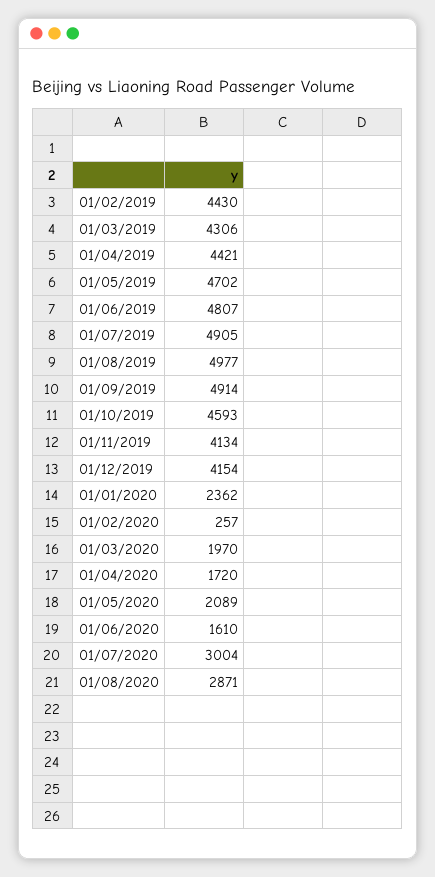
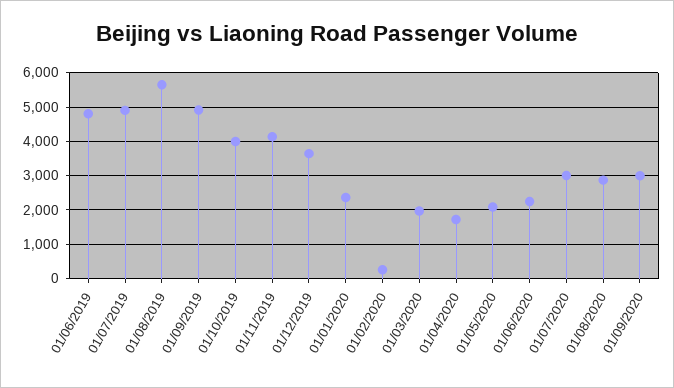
01/02/2019: 4430 -> none
01/03/2019: 4306 -> none
01/04/2019: 4421 -> none
01/05/2019: 4702 -> none
01/08/2019: 4977 -> 5600
01/10/2019: 4593 -> 4000
01/12/2019: 4154 -> 3600
01/06/2020: 1610 -> 2200
01/09/2020: none -> 3000

